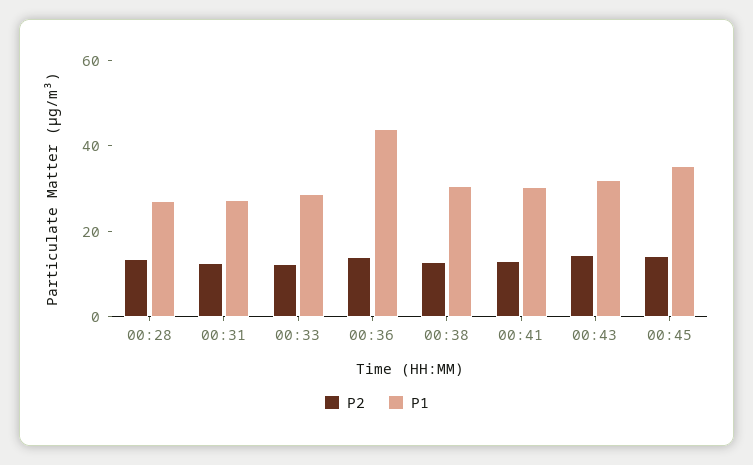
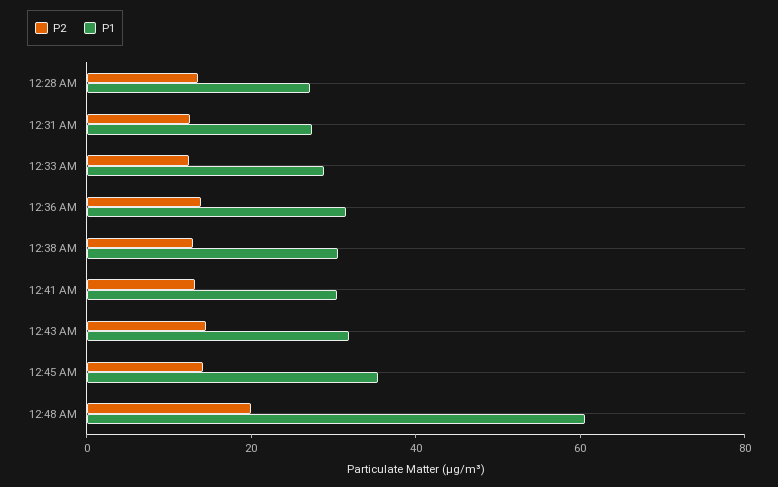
P1, 00:36: 45 -> 30
P2, 12:48 AM: none -> 20
P1, 12:48 AM: none -> 60

